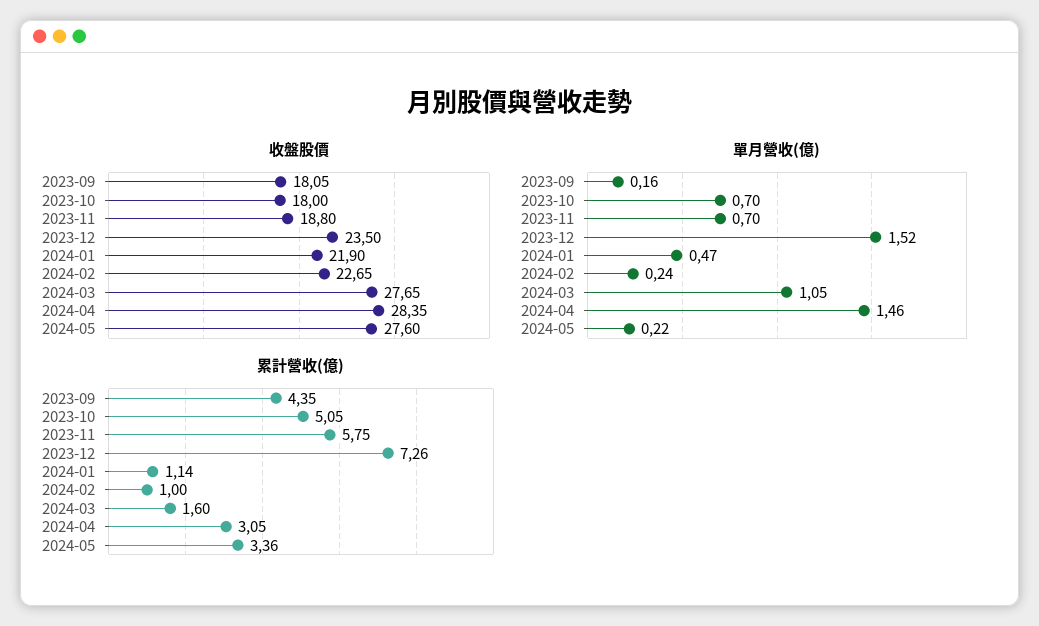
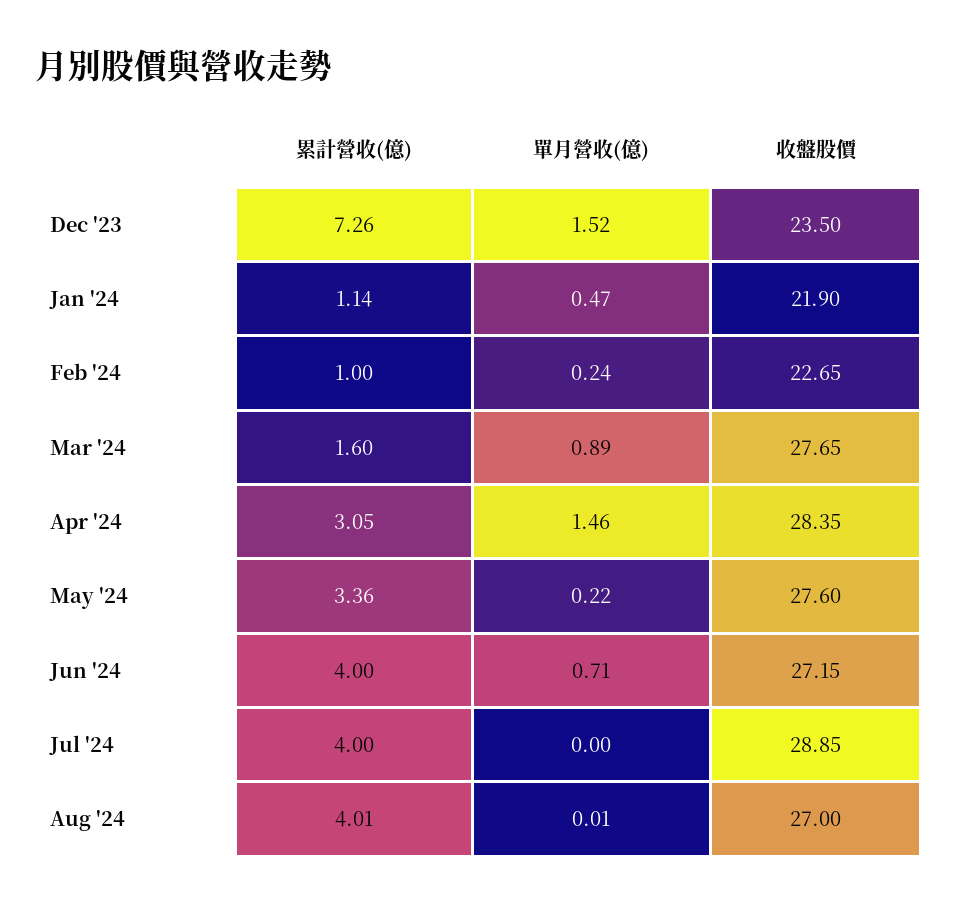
收盤股價, 2023-09: 18.05 -> none
收盤股價, 2023-10: 18 -> none
收盤股價, 2023-11: 18.8 -> none
單月營收(億), 2023-09: 0.16 -> none
單月營收(億), 2023-10: 0.7 -> none
單月營收(億), 2023-11: 0.7 -> none
單月營收(億), 2024-03: 1.05 -> 0.89
累計營收(億), 2023-09: 4.35 -> none
累計營收(億), 2023-10: 5.05 -> none
累計營收(億), 2023-11: 5.75 -> none
累計營收(億), Jun '24: none -> 4
單月營收(億), Jun '24: none -> 0.71
收盤股價, Jun '24: none -> 27.15
累計營收(億), Jul '24: none -> 4
單月營收(億), Jul '24: none -> 0
收盤股價, Jul '24: none -> 28.85
累計營收(億), Aug '24: none -> 4.01
單月營收(億), Aug '24: none -> 0.01
收盤股價, Aug '24: none -> 27

